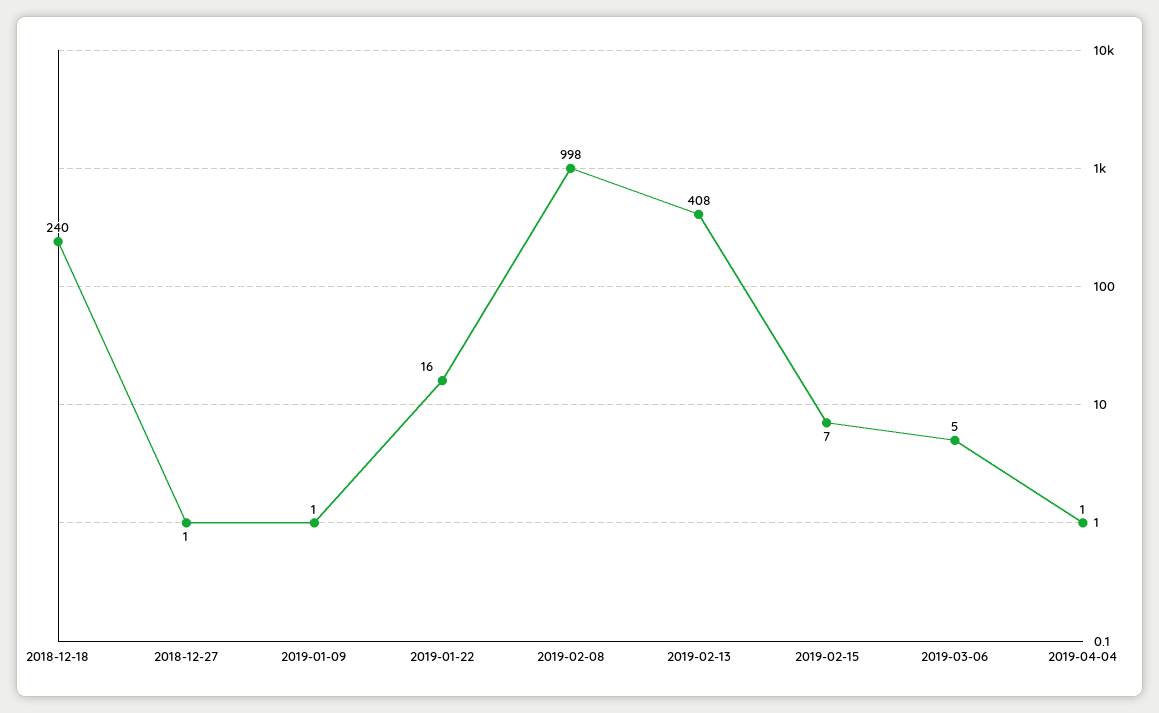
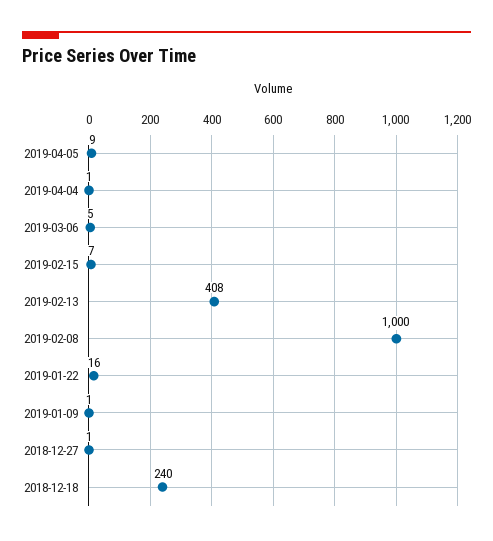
2019-02-08: 998 -> 1000
2019-04-05: none -> 9

